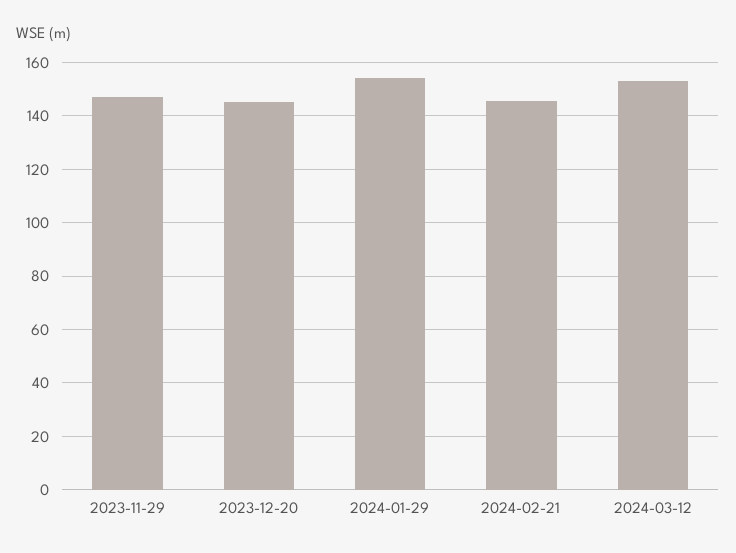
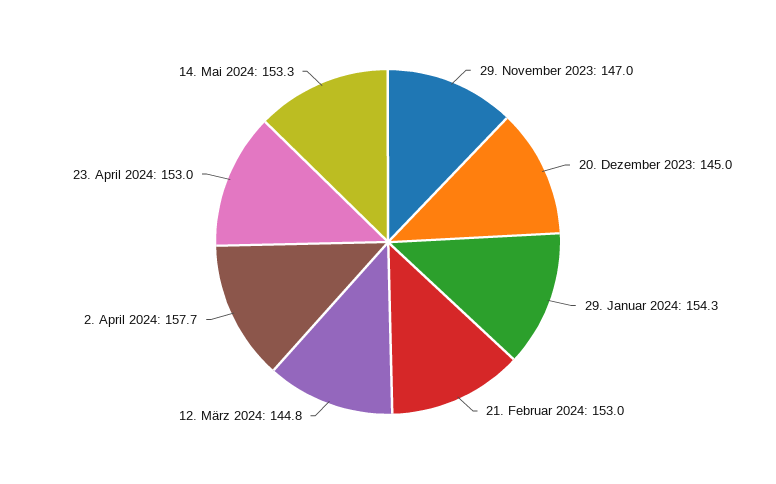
2024-02-21: 145 -> 153
2024-03-12: 152.5 -> 144.8
2. April 2024: none -> 157.7
23. April 2024: none -> 153
14. Mai 2024: none -> 153.3

